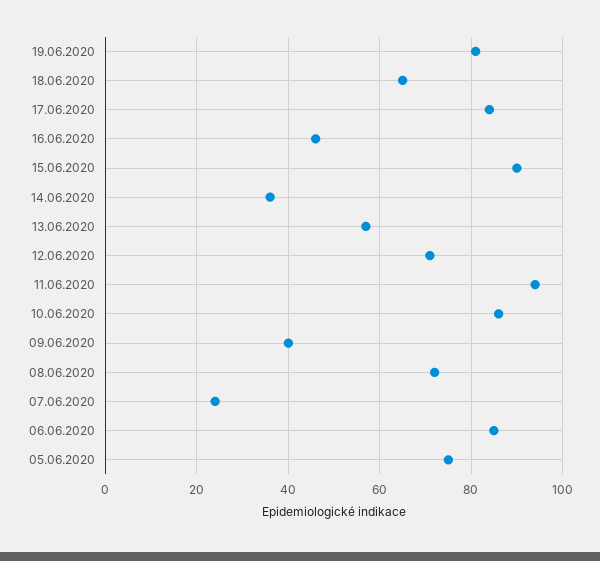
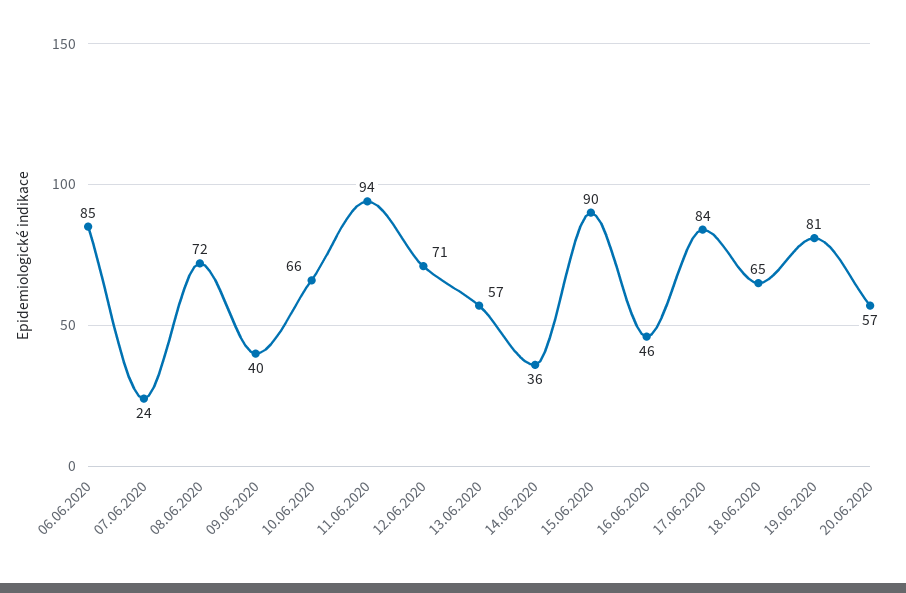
10.06.2020: 85 -> 66
05.06.2020: 75 -> none
20.06.2020: none -> 57

